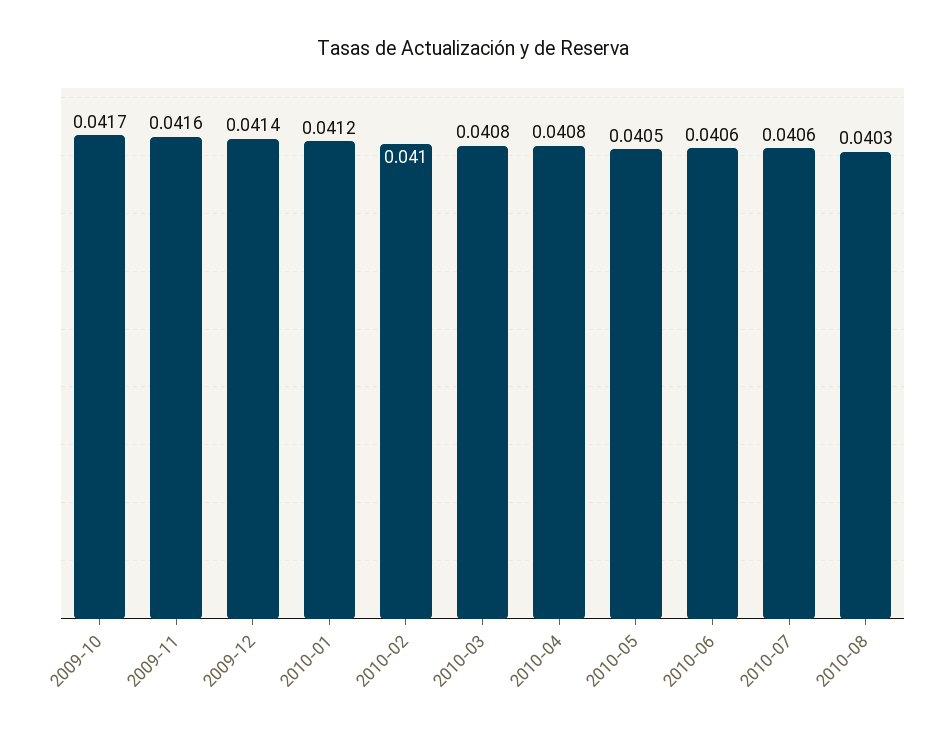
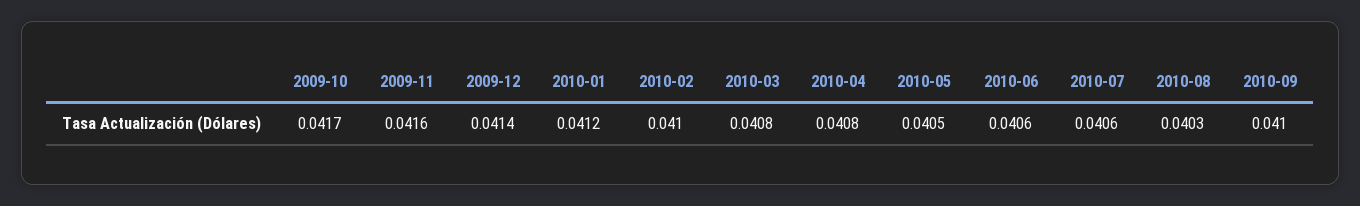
2010-09: none -> 0.041

